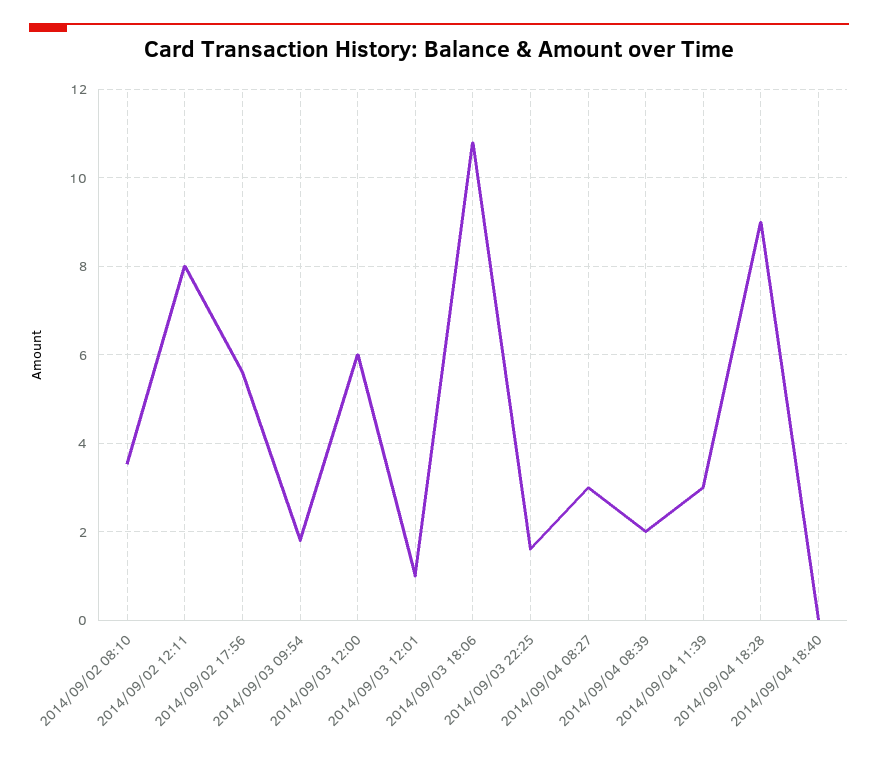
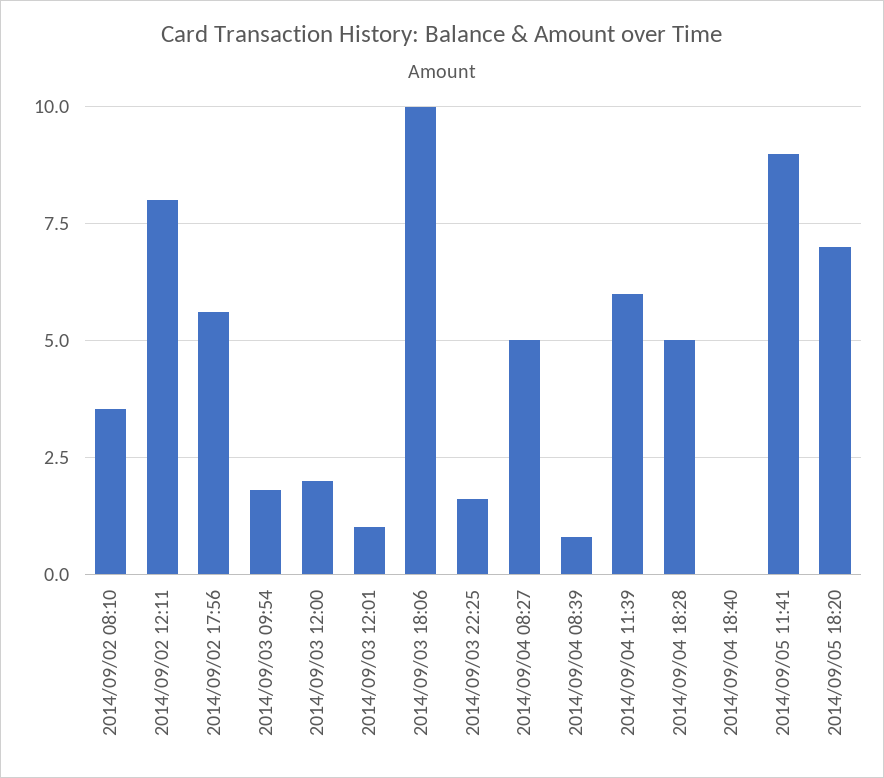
2014/09/03 12:00: 6 -> 2
2014/09/03 18:06: 10.8 -> 10
2014/09/04 08:27: 3 -> 5
2014/09/04 08:39: 2 -> 0.75
2014/09/04 11:39: 3 -> 6
2014/09/04 18:28: 9 -> 5
2014/09/05 11:41: none -> 9
2014/09/05 18:20: none -> 7

